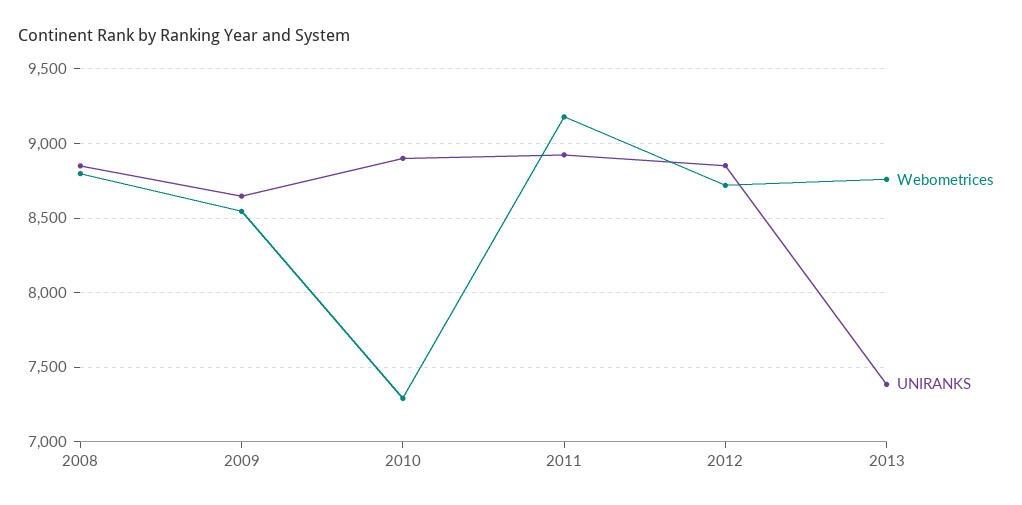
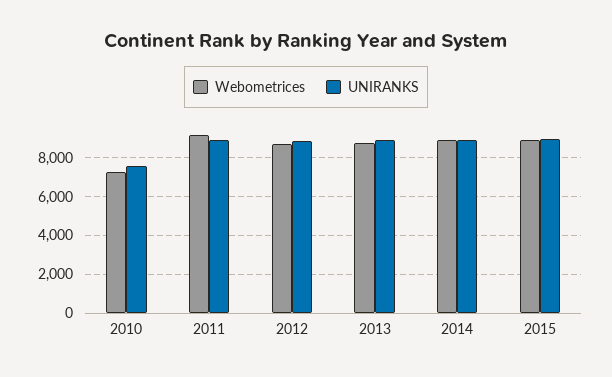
Webometrices, 2008: 8800 -> none
UNIRANKS, 2008: 8850 -> none
Webometrices, 2009: 8550 -> none
UNIRANKS, 2009: 8650 -> none
UNIRANKS, 2010: 8900 -> 7500
UNIRANKS, 2013: 7400 -> 9000
Webometrices, 2014: none -> 9000
UNIRANKS, 2014: none -> 9000
Webometrices, 2015: none -> 9000
UNIRANKS, 2015: none -> 9000

